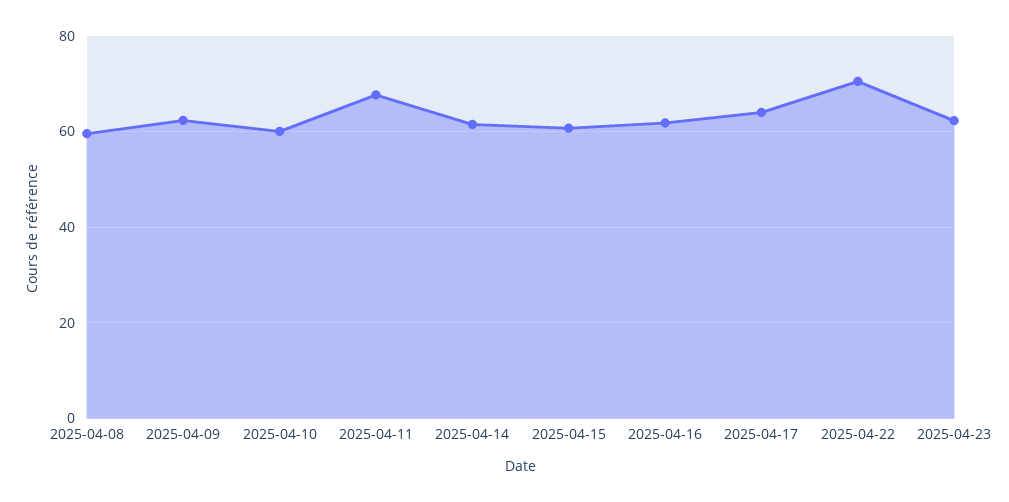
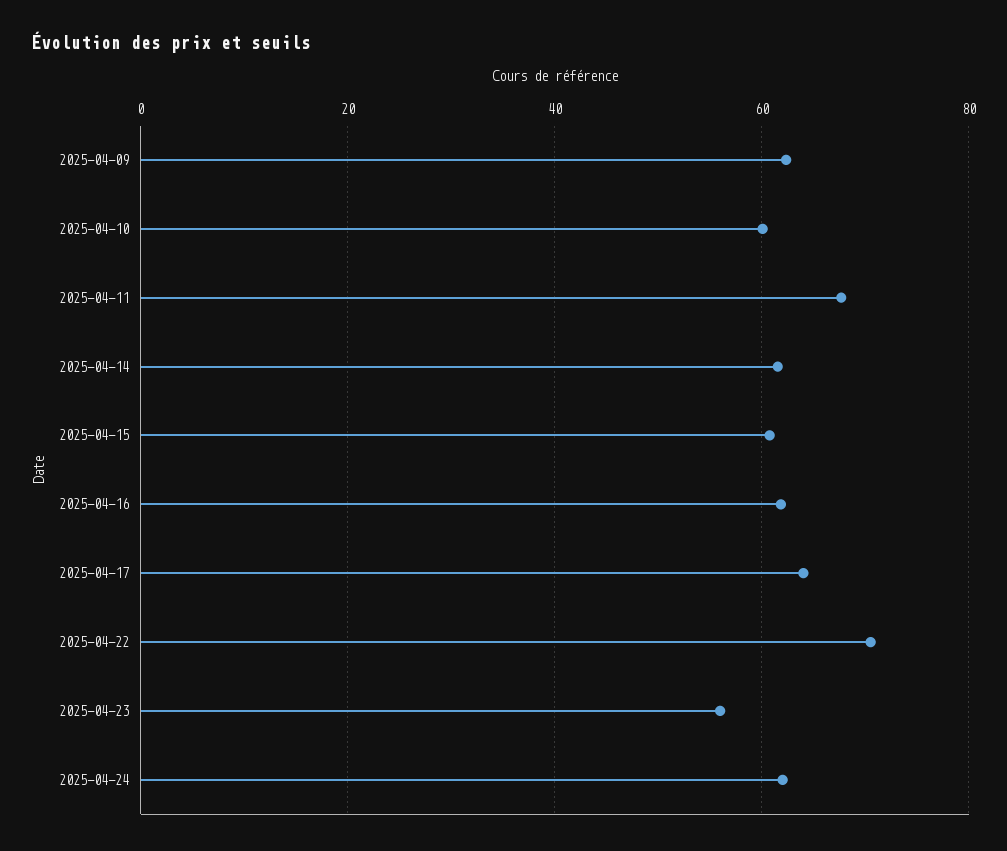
2025-04-08: 60 -> none
2025-04-23: 62 -> 56
2025-04-24: none -> 62

